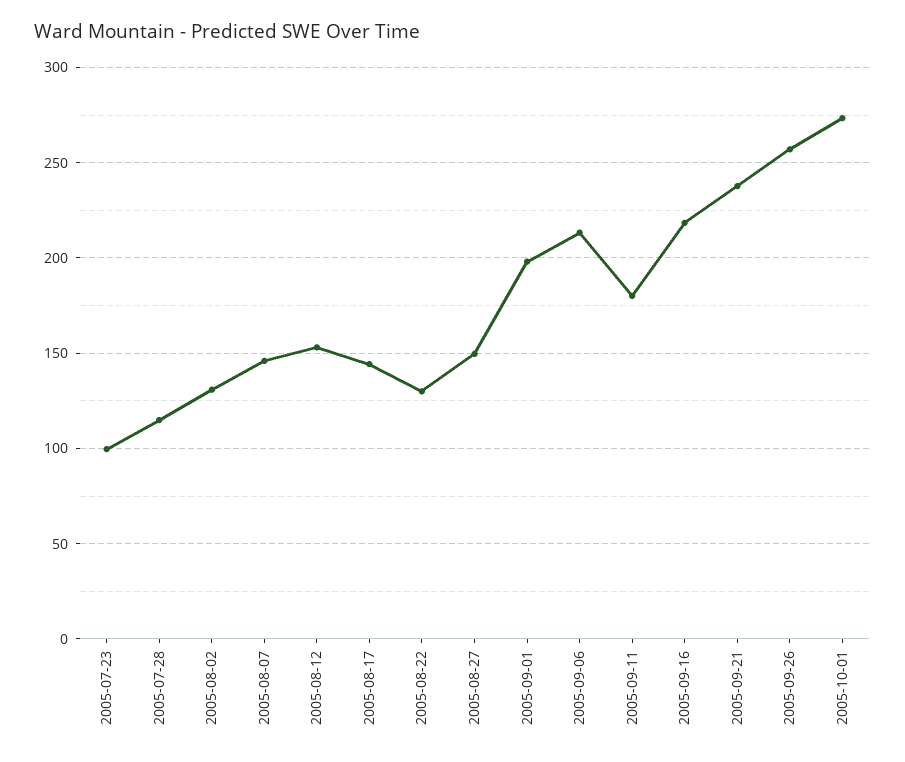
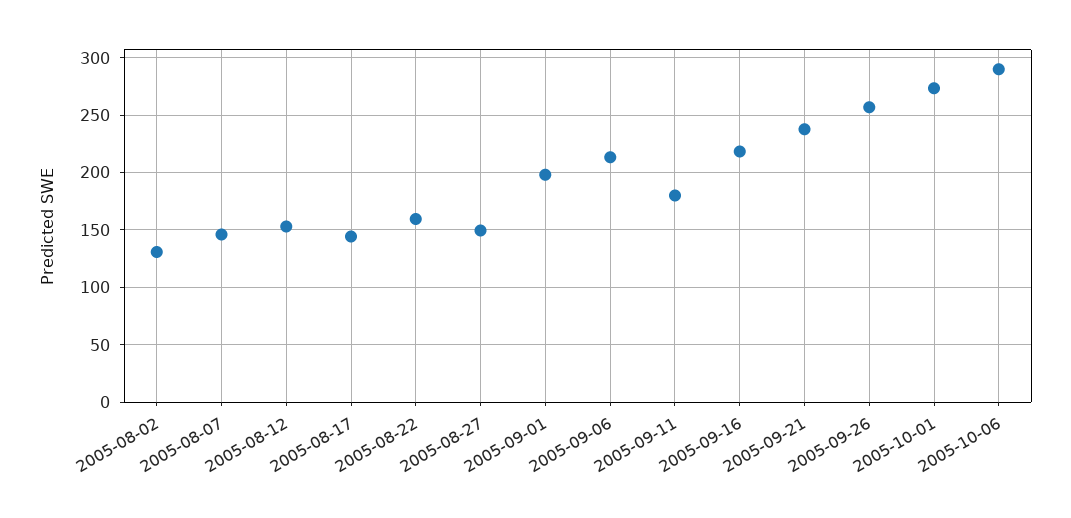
2005-07-23: 100 -> none
2005-07-28: 115 -> none
2005-08-22: 130 -> 160
2005-10-06: none -> 290

